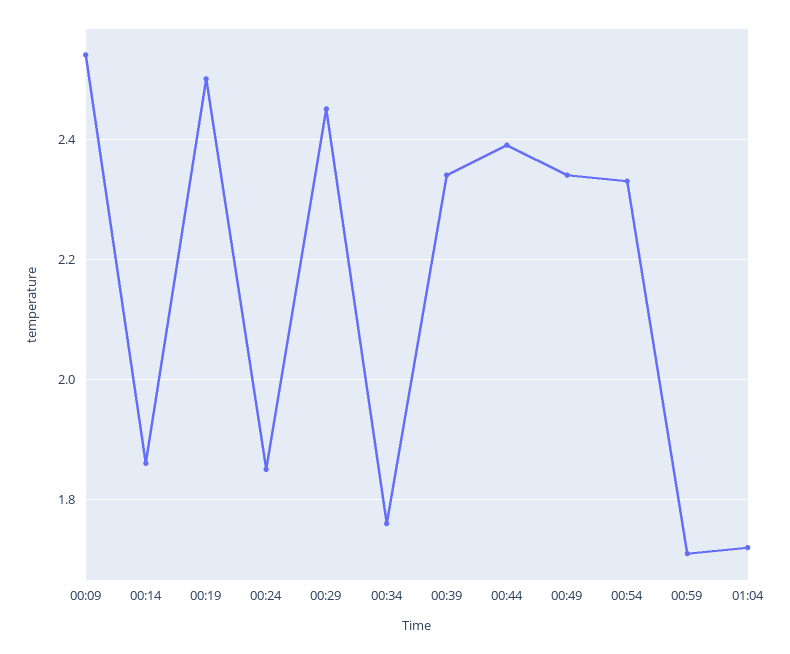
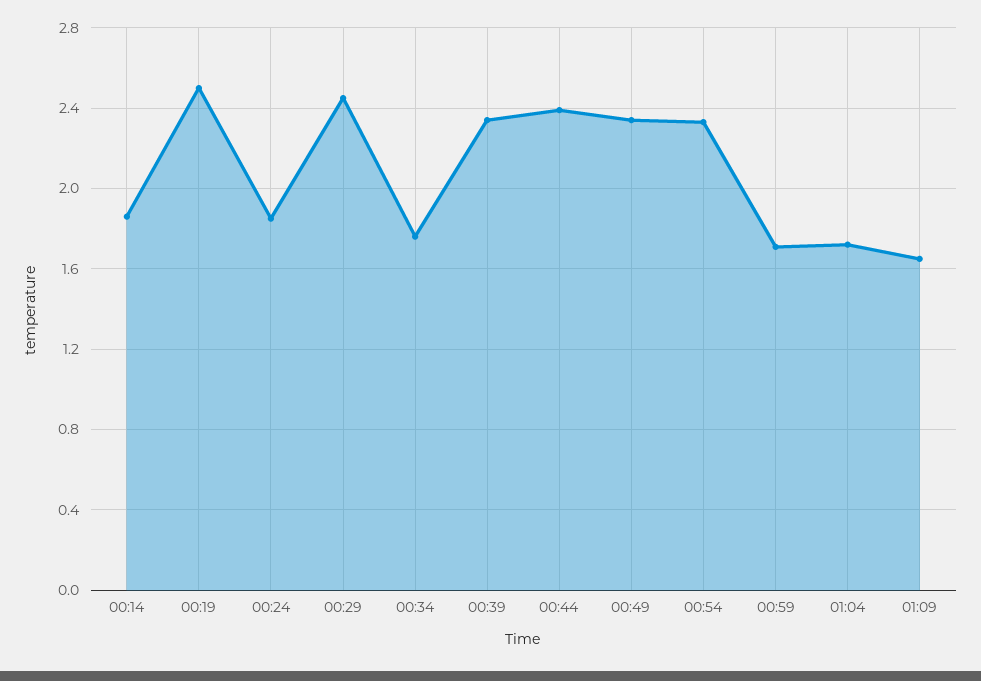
00:09: 2.55 -> none
01:09: none -> 1.65

